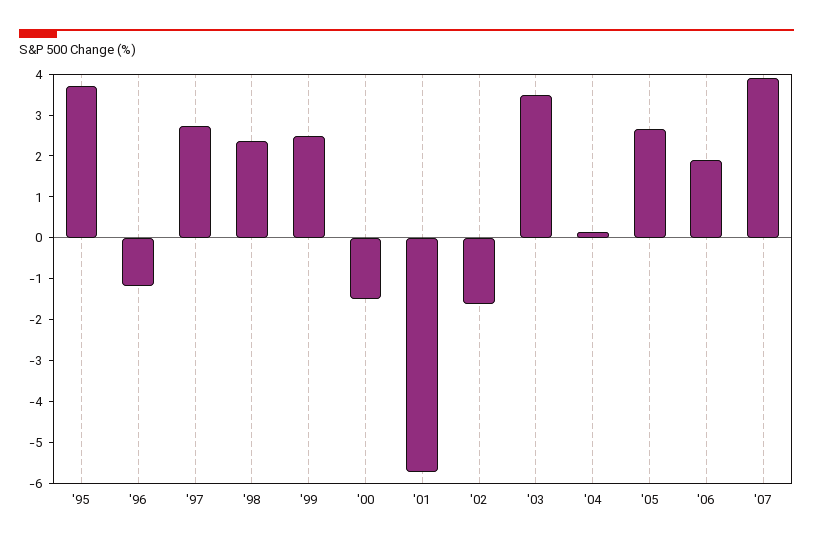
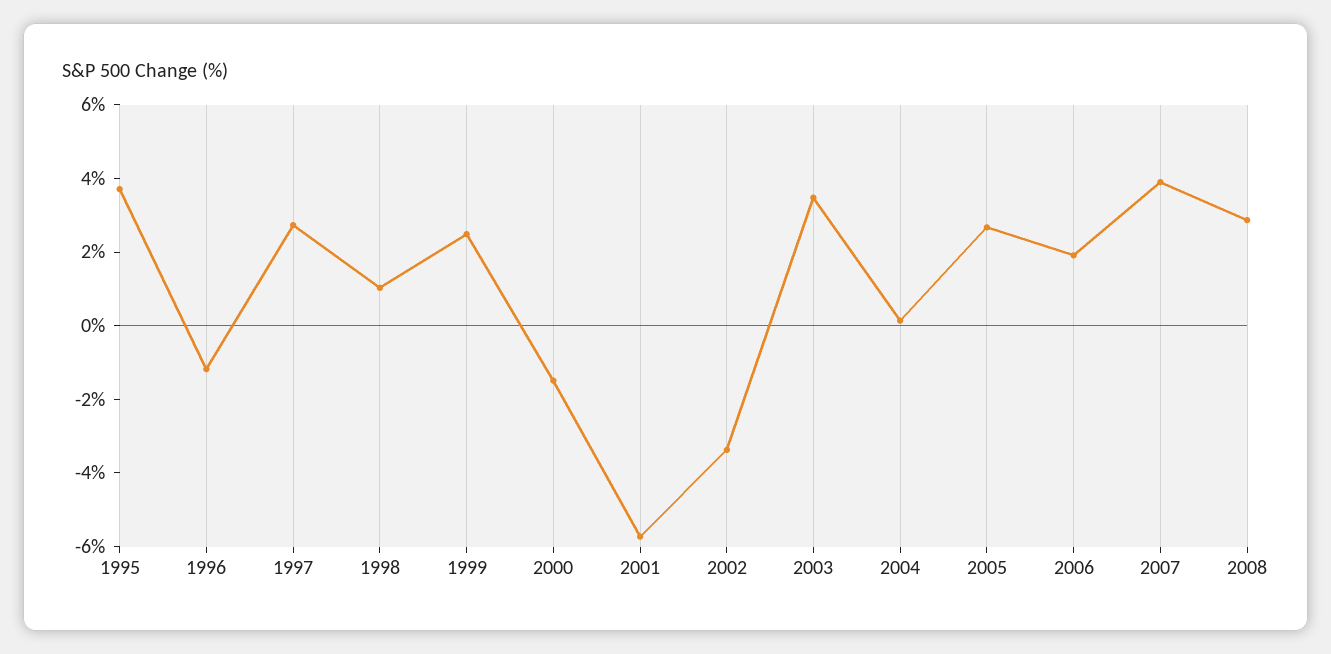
'98: 2.4 -> 1
'02: -1.6 -> -3.5
2008: none -> 3

